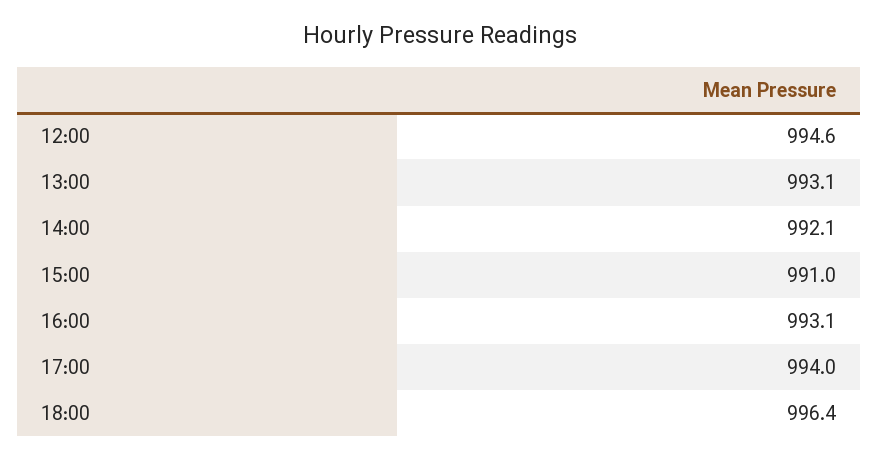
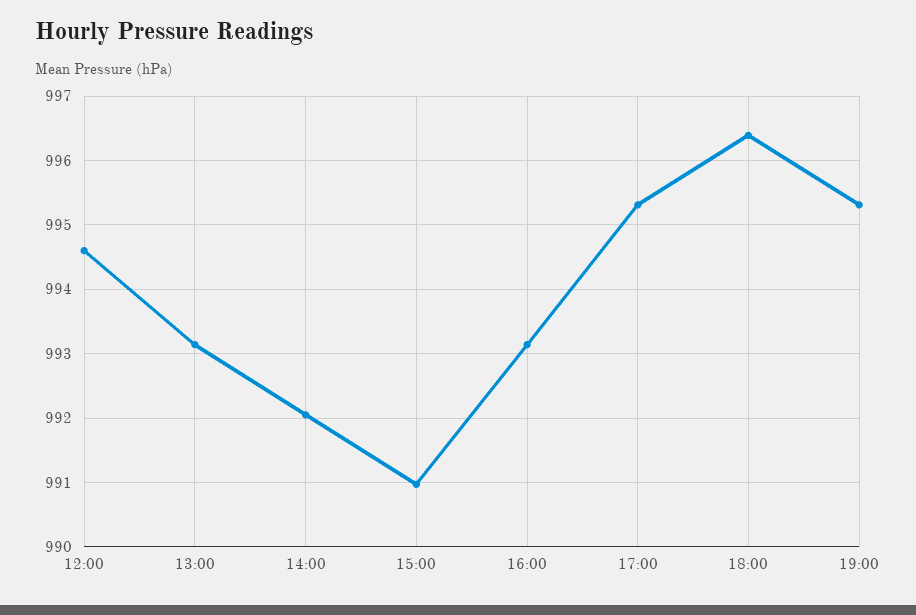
17:00: 994 -> 995.3
19:00: none -> 995.3

